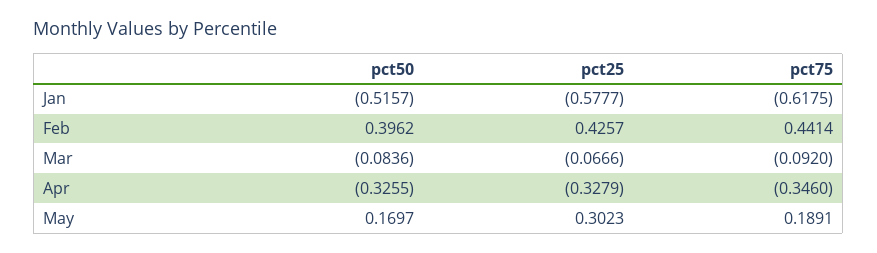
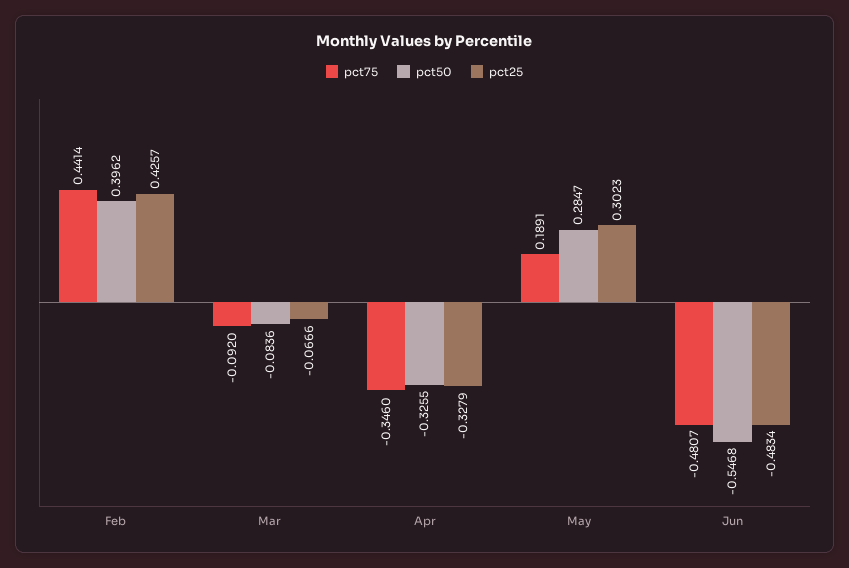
pct50, Jan: -0.5157 -> none
pct25, Jan: -0.5777 -> none
pct75, Jan: -0.6175 -> none
pct50, May: 0.1697 -> 0.2847
pct75, Jun: none -> -0.4807
pct50, Jun: none -> -0.5468
pct25, Jun: none -> -0.4834

